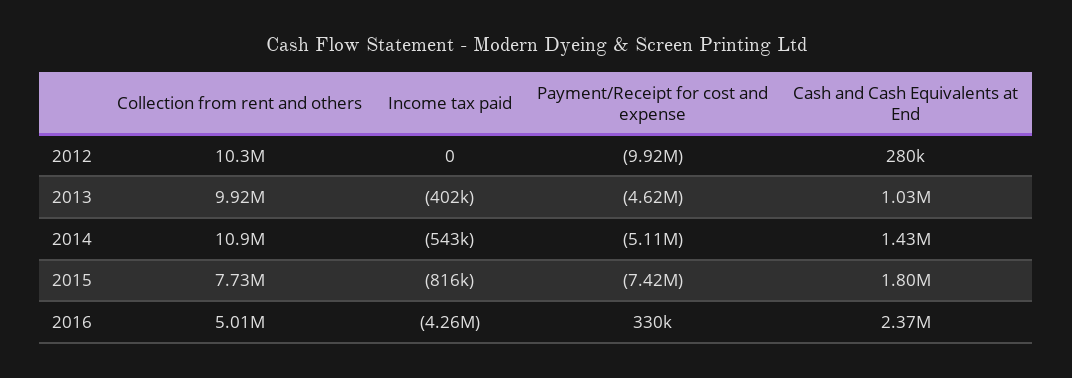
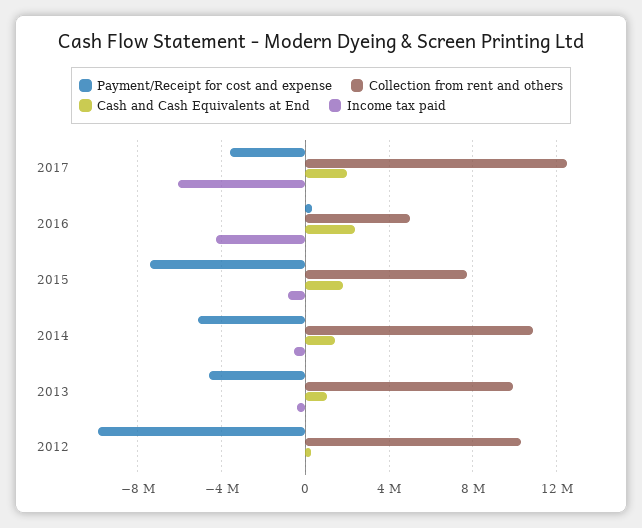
Payment/Receipt for cost and expense, 2017: none -> -3500000
Collection from rent and others, 2017: none -> 12500000
Cash and Cash Equivalents at End, 2017: none -> 2000000
Income tax paid, 2017: none -> -6000000

